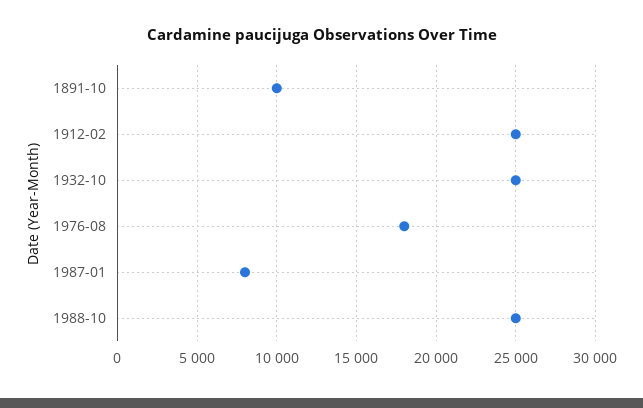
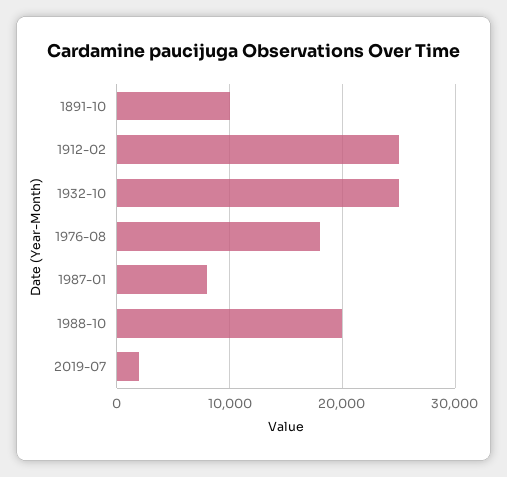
1988-10: 25000 -> 20000
2019-07: none -> 2000

